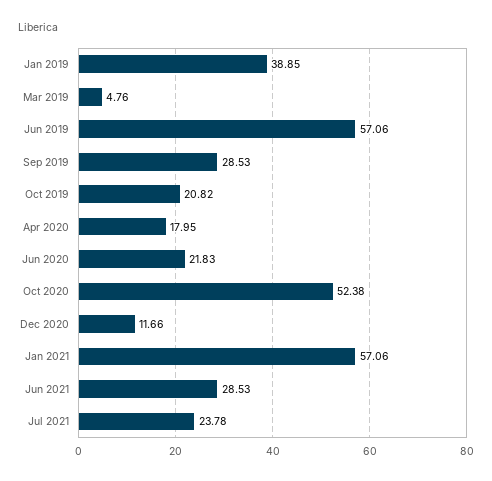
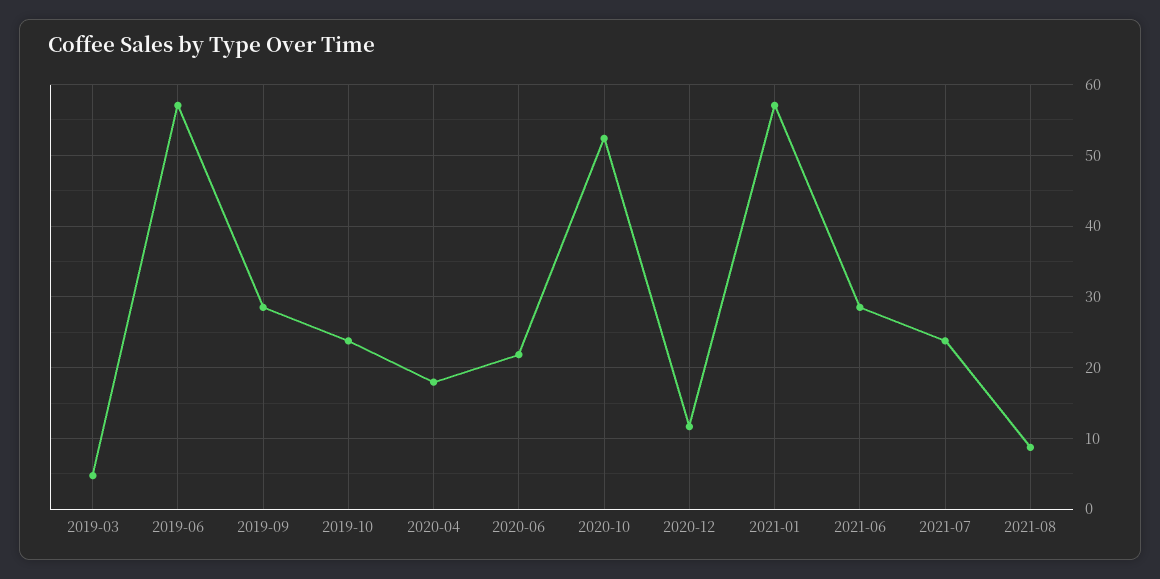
Jan 2019: 38.85 -> none
Oct 2019: 20.82 -> 24
2021-08: none -> 9

